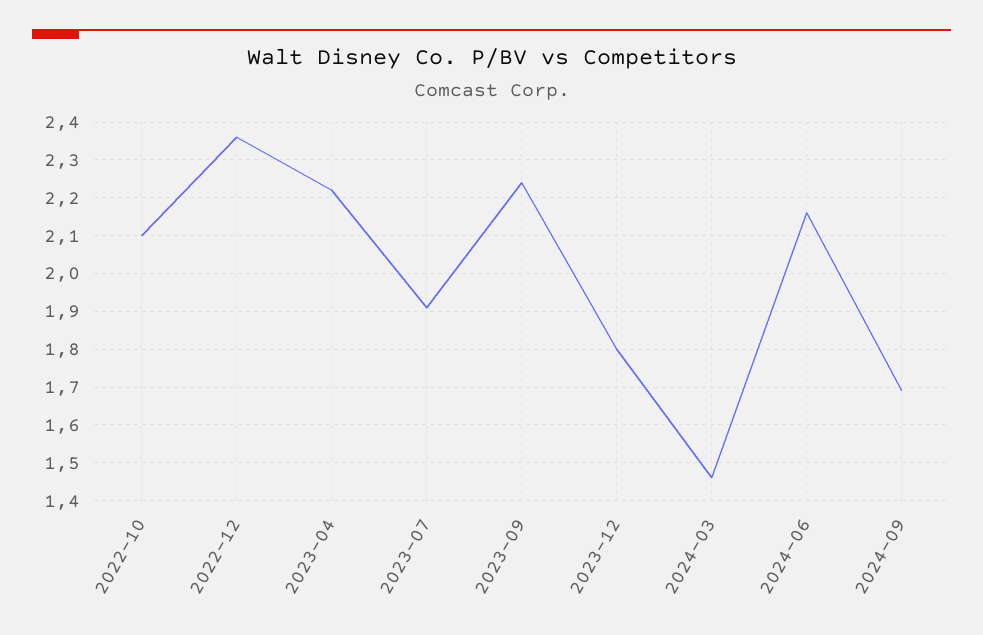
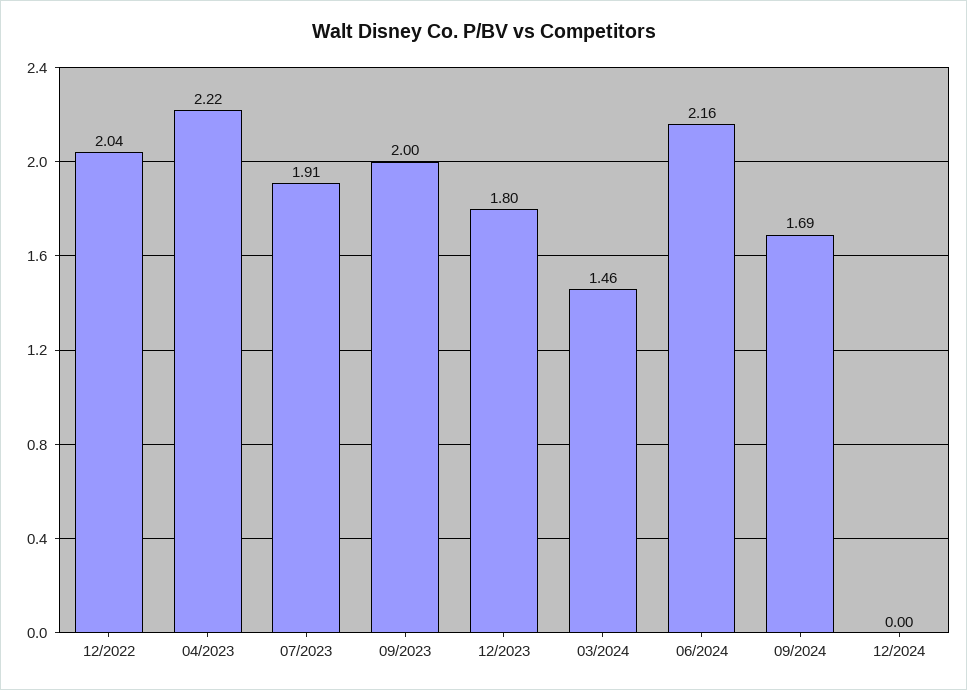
2022-10: 2.1 -> none
2022-12: 2.35 -> 2.04
2023-09: 2.25 -> 2
12/2024: none -> 0

